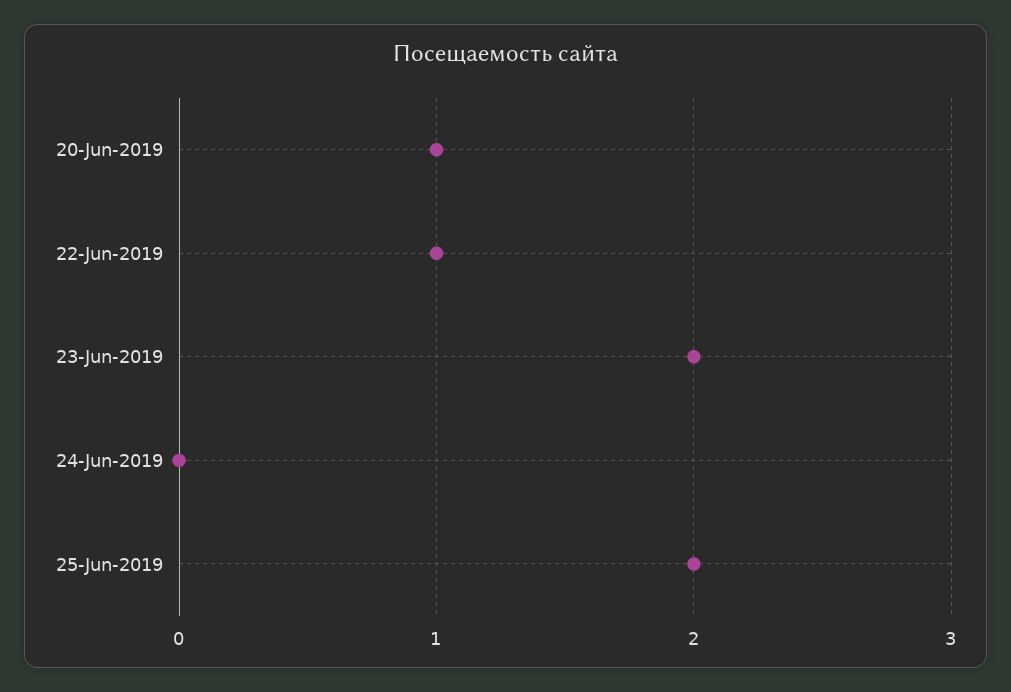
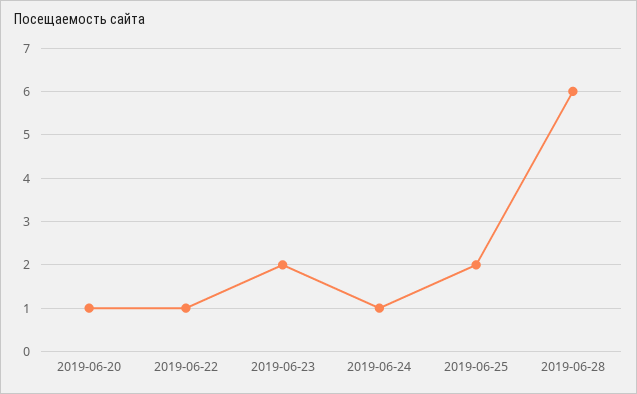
24-Jun-2019: 0 -> 1
2019-06-28: none -> 6

